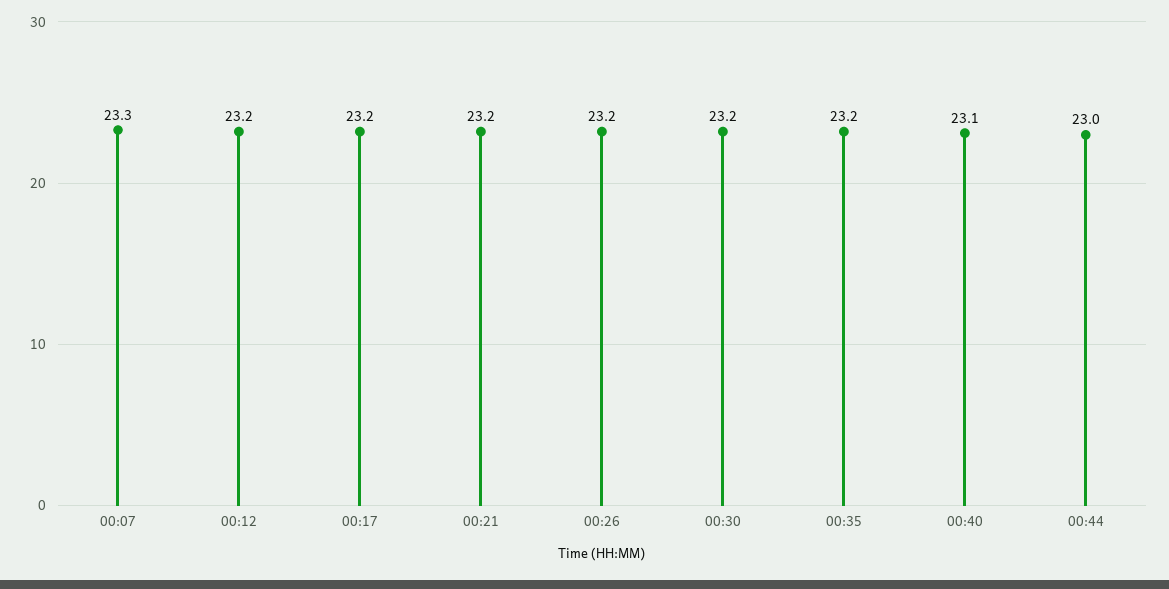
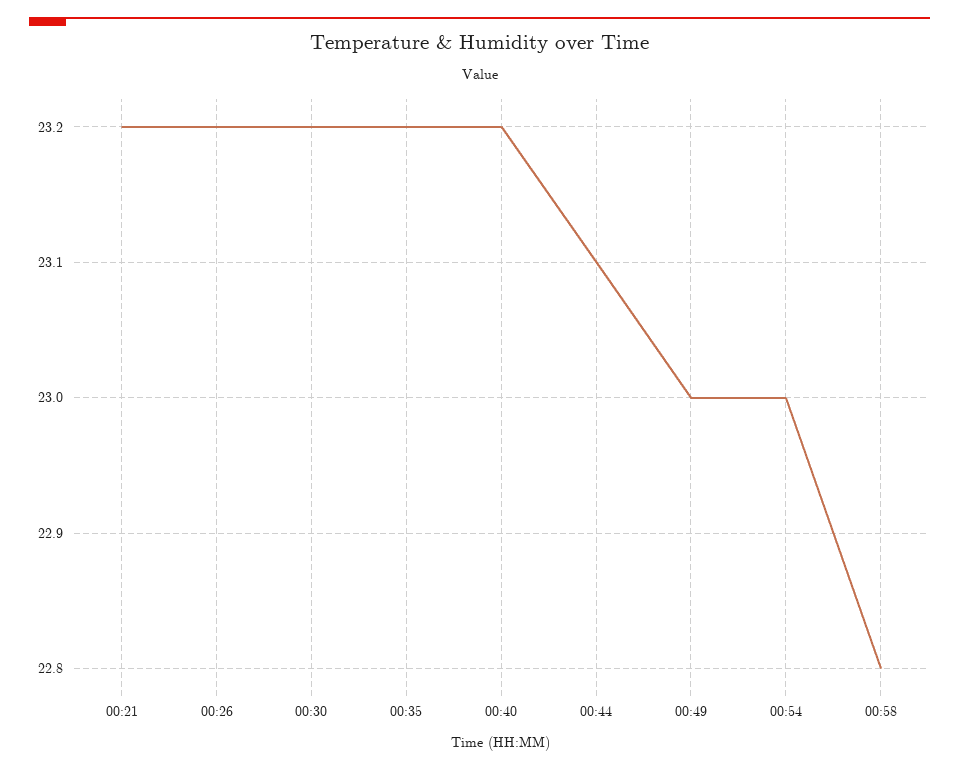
00:07: 23.3 -> none
00:12: 23.2 -> none
00:17: 23.2 -> none
00:40: 23.1 -> 23.2
00:44: 23 -> 23.1
00:49: none -> 23
00:54: none -> 23
00:58: none -> 22.8

